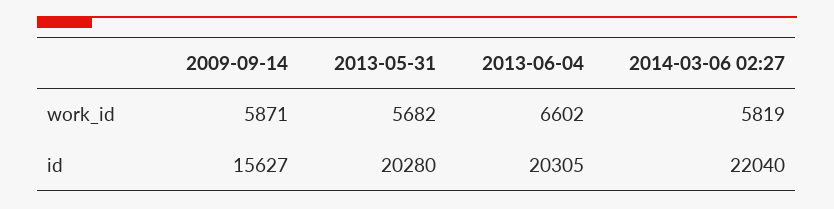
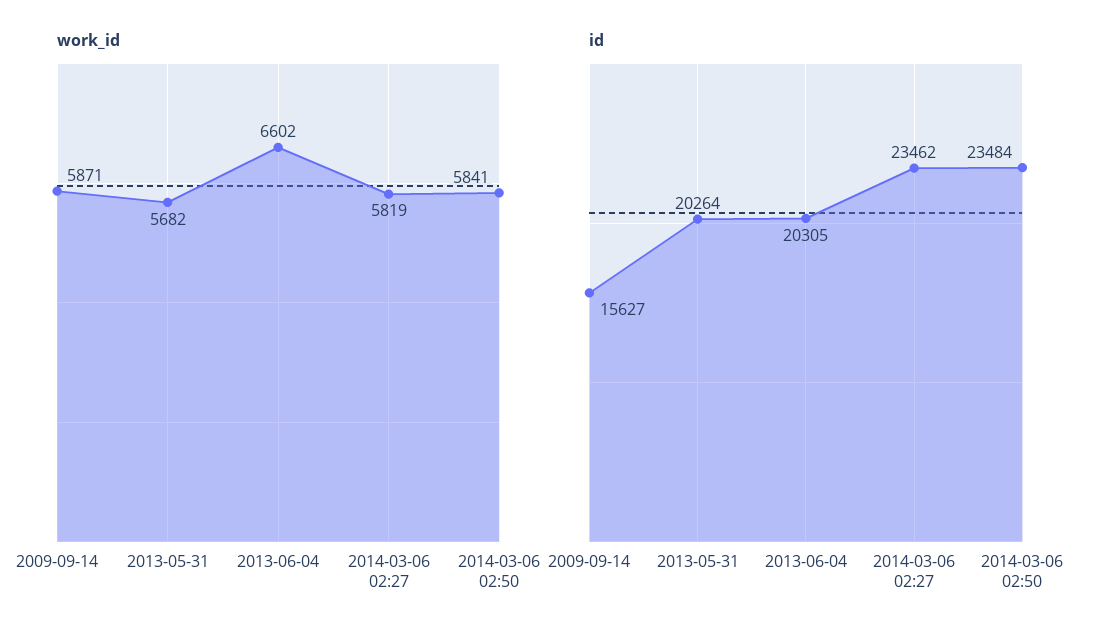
id, 2013-05-31: 20280 -> 20264
id, 2014-03-06 02:27: 22040 -> 23462
work_id, 2014-03-06 02:50: none -> 5841
id, 2014-03-06 02:50: none -> 23484

